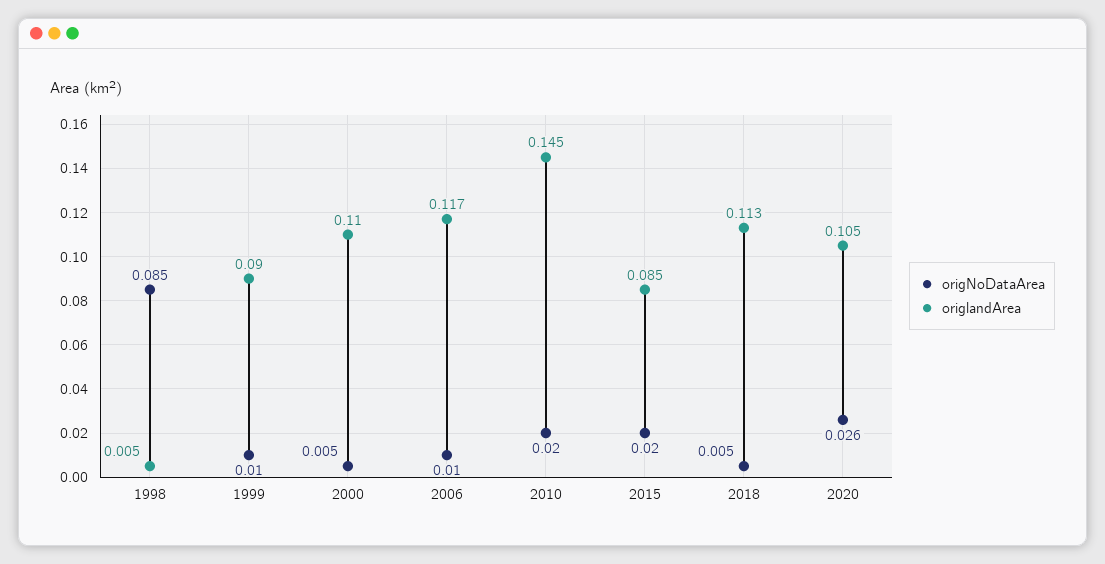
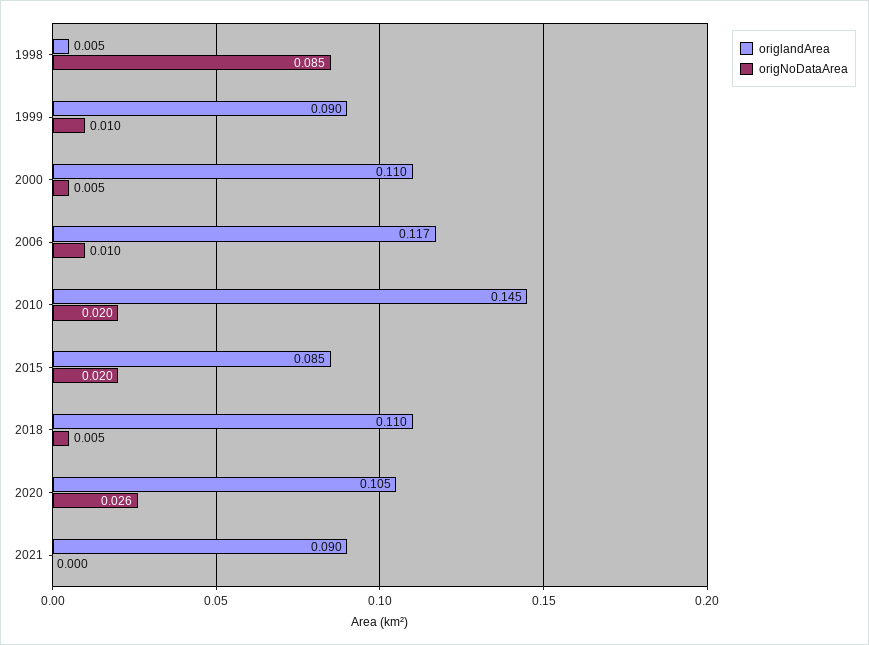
origlandArea, 2018: 0.113 -> 0.11
origlandArea, 2021: none -> 0.09
origNoDataArea, 2021: none -> 0

